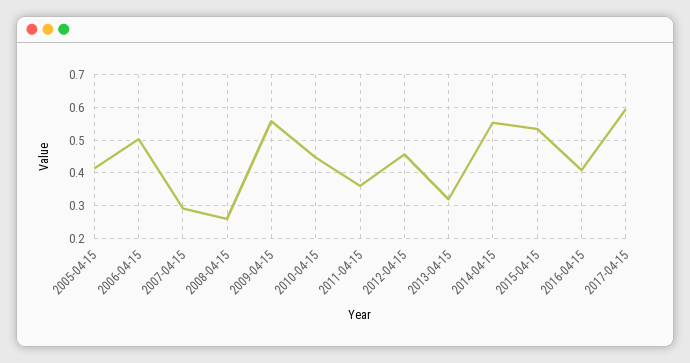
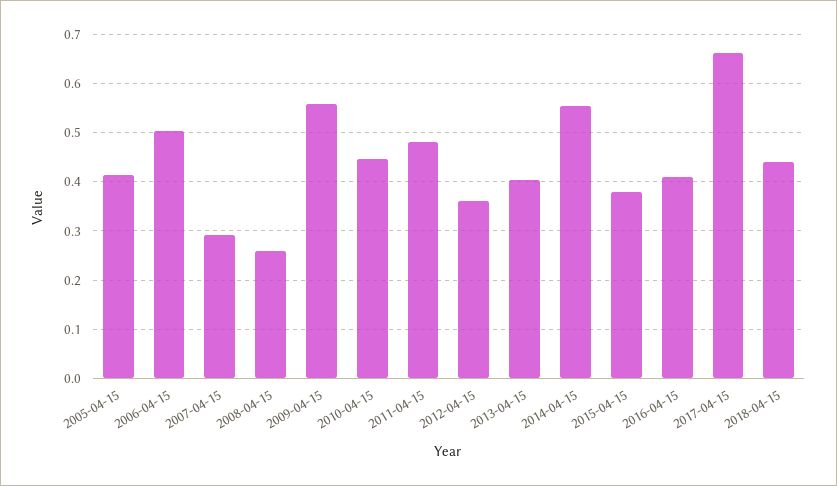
2011-04-15: 0.36 -> 0.48
2012-04-15: 0.46 -> 0.36
2013-04-15: 0.32 -> 0.4
2015-04-15: 0.54 -> 0.38
2017-04-15: 0.6 -> 0.66
2018-04-15: none -> 0.44

